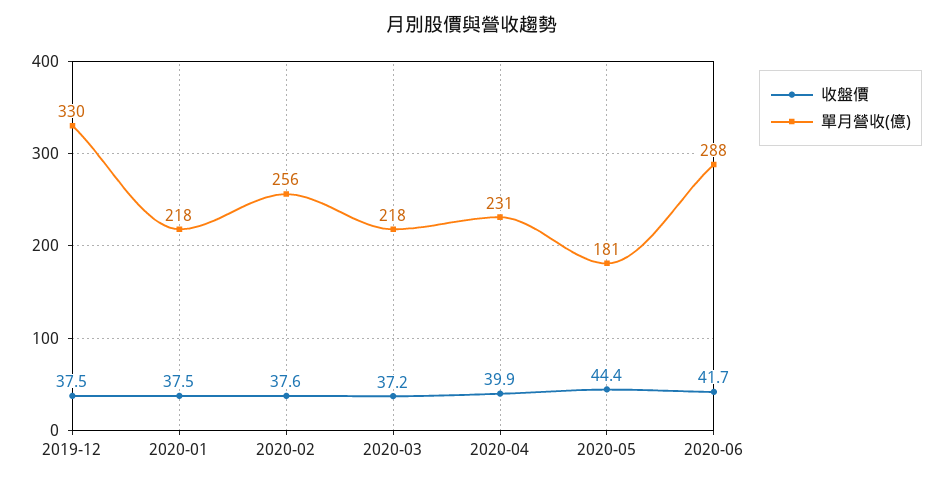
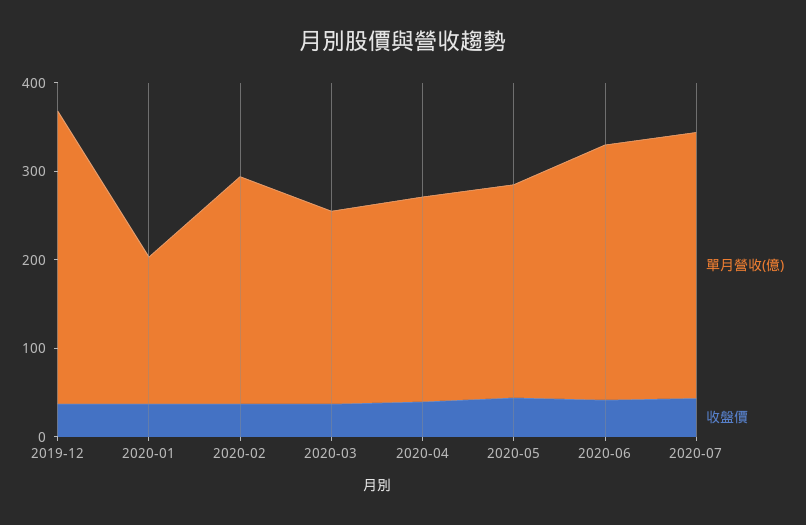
單月營收(億), 2020-01: 218 -> 160
單月營收(億), 2020-05: 181 -> 240
單月營收(億), 2020-07: none -> 300
收盤價, 2020-07: none -> 40

